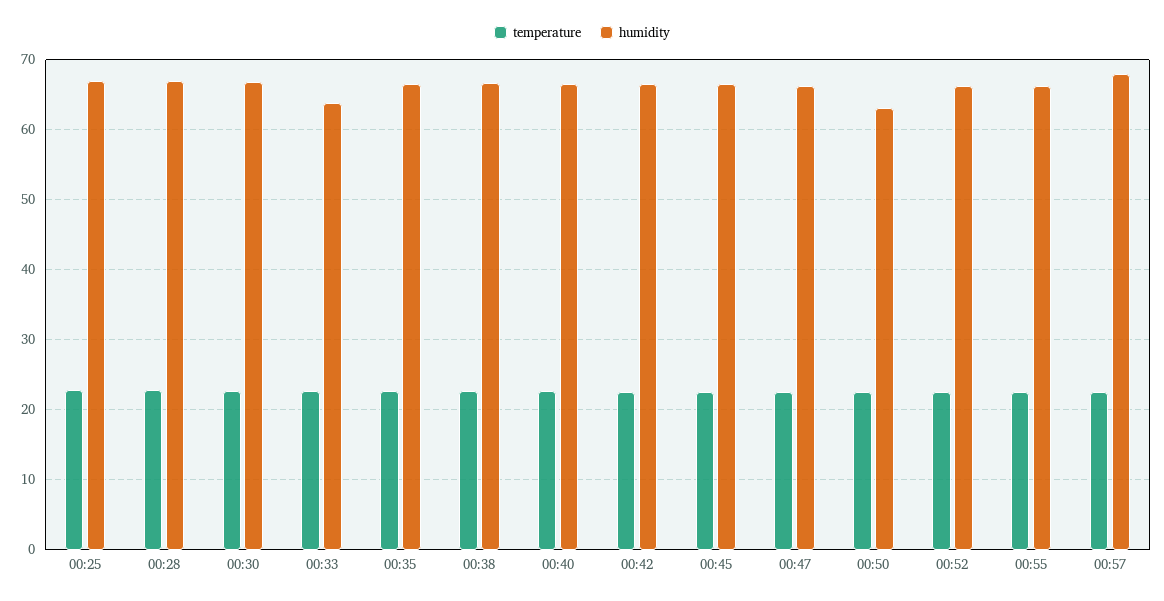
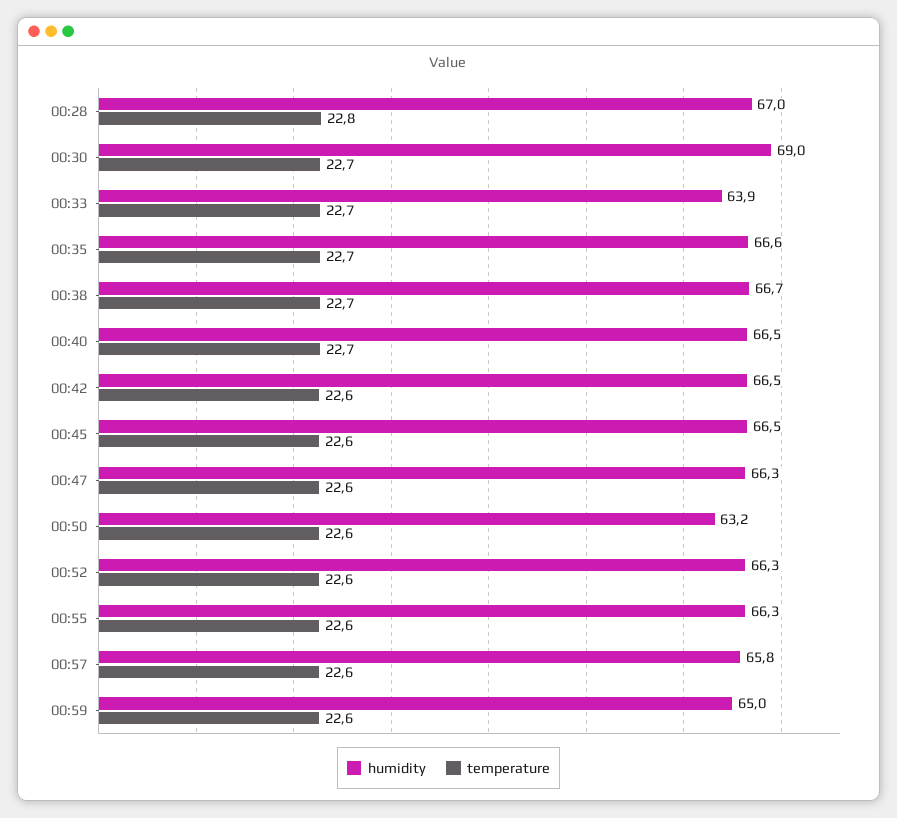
temperature, 00:25: 23 -> none
humidity, 00:25: 67 -> none
humidity, 00:30: 67 -> 69
humidity, 00:57: 68 -> 65.8
humidity, 00:59: none -> 65
temperature, 00:59: none -> 22.6

